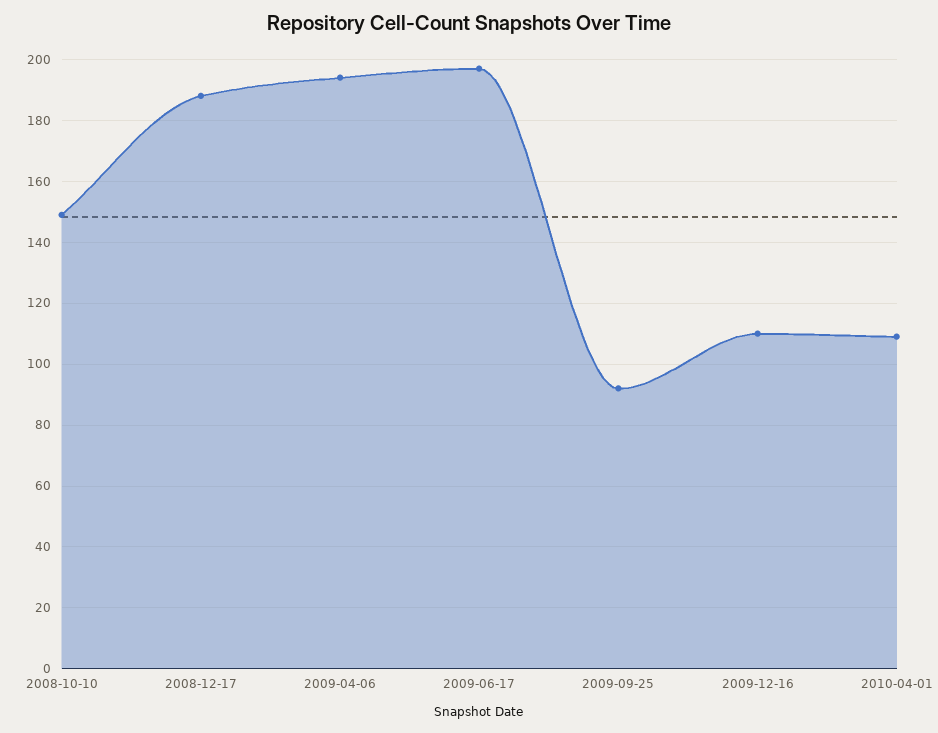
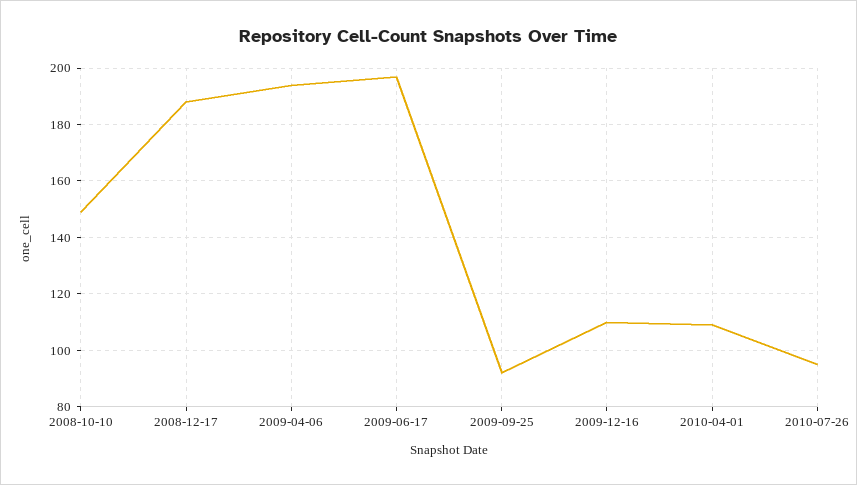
2010-07-26: none -> 95

